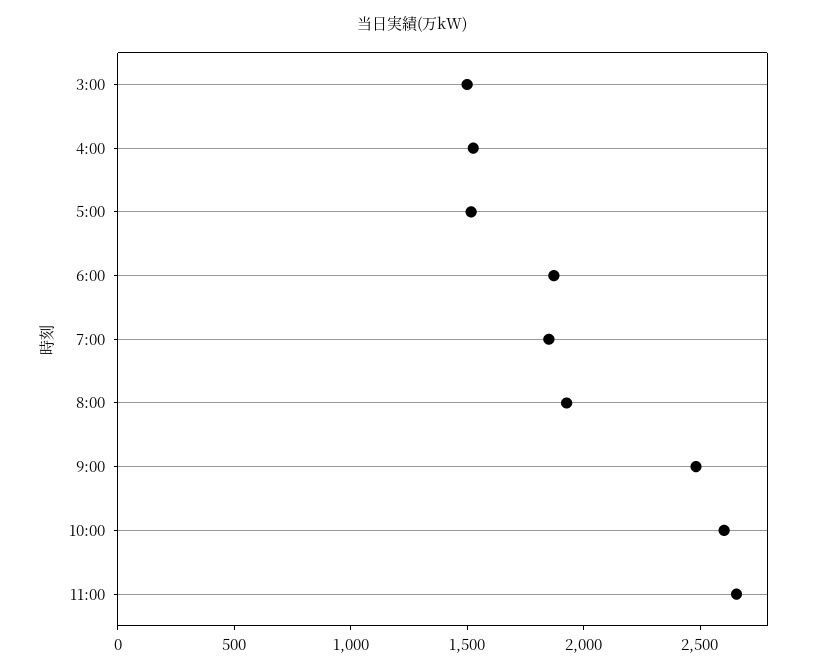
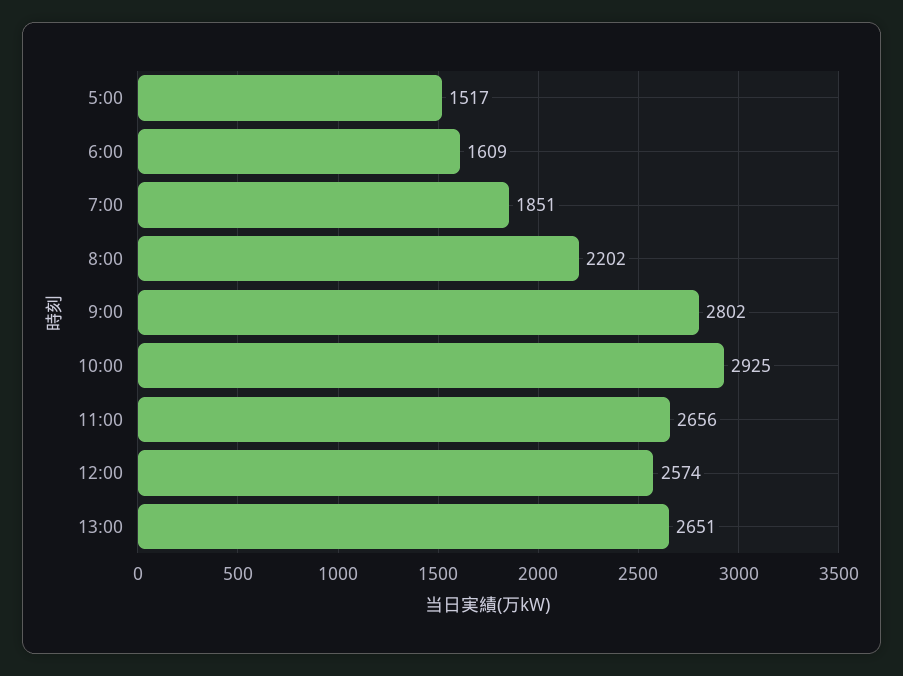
3:00: 1500 -> none
4:00: 1500 -> none
6:00: 1900 -> 1609
8:00: 1900 -> 2202
9:00: 2500 -> 2802
10:00: 2600 -> 2925
12:00: none -> 2574
13:00: none -> 2651

